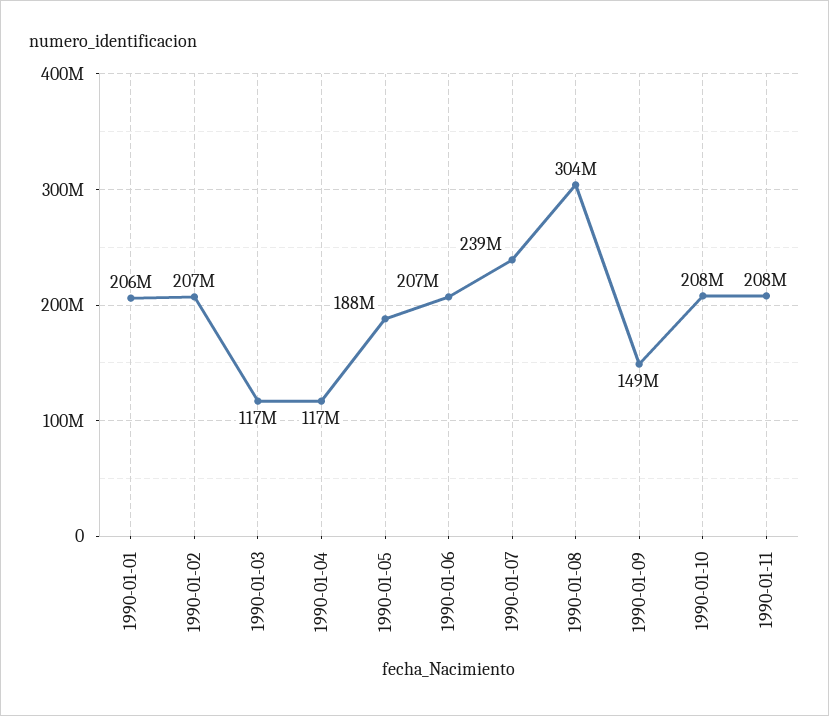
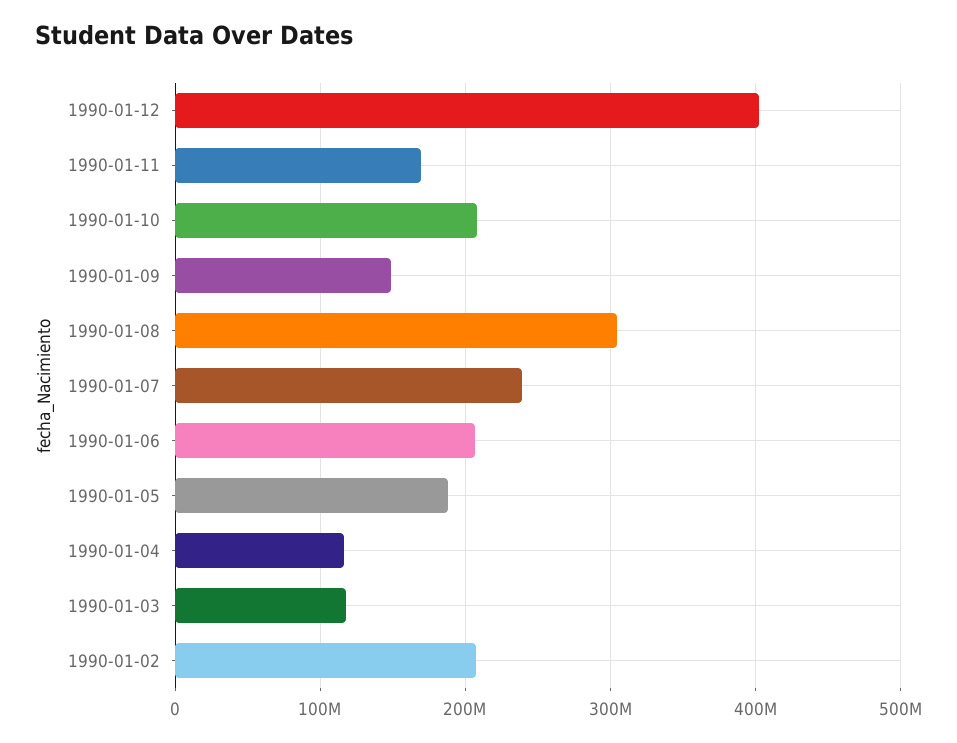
1990-01-01: 206000000 -> none
1990-01-11: 208000000 -> 170000000
1990-01-12: none -> 400000000

